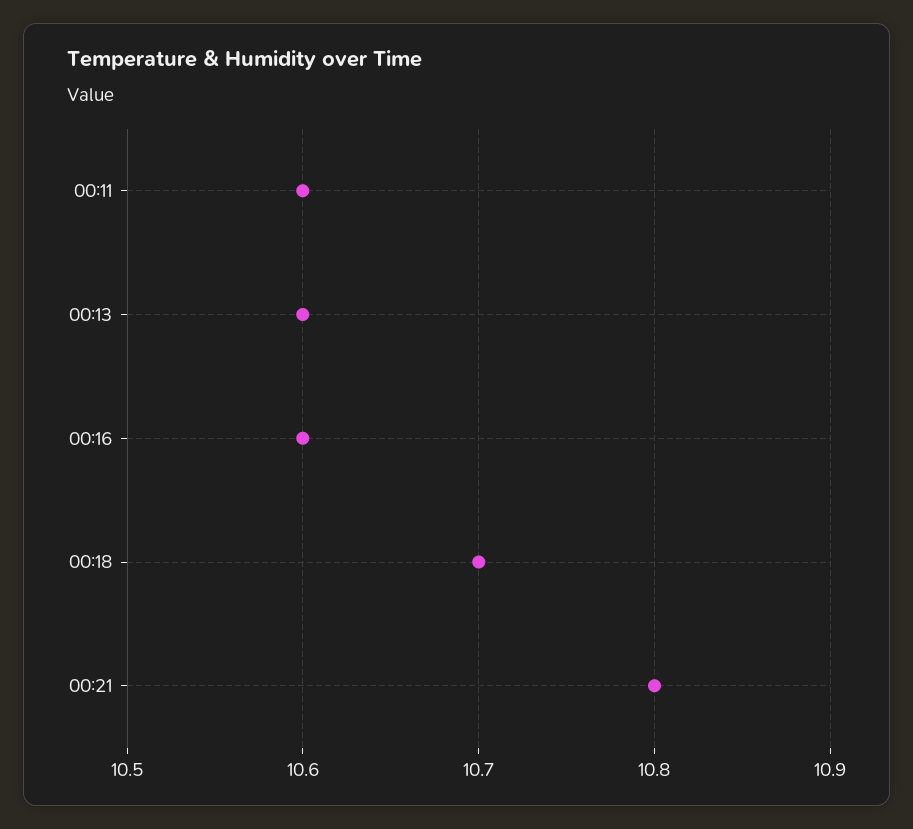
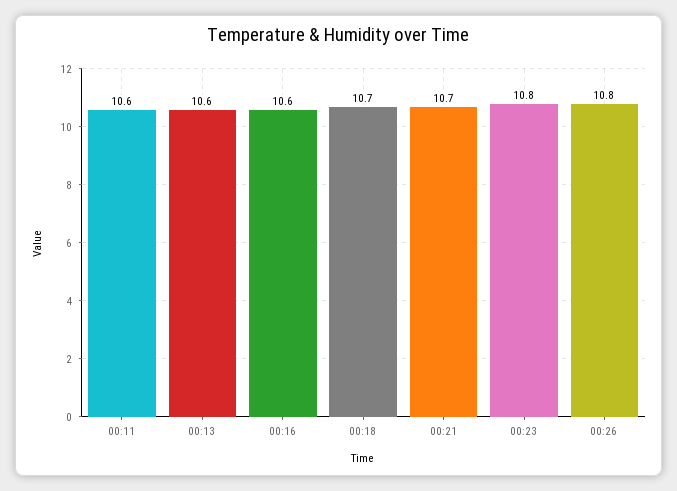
00:21: 10.8 -> 10.7
00:23: none -> 10.8
00:26: none -> 10.8

